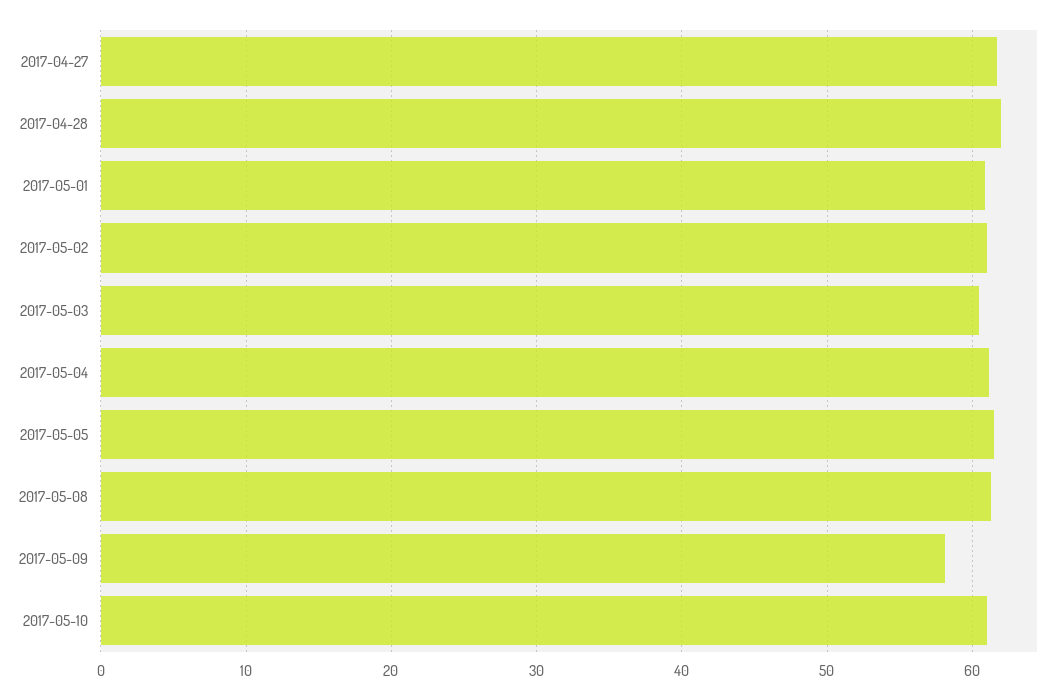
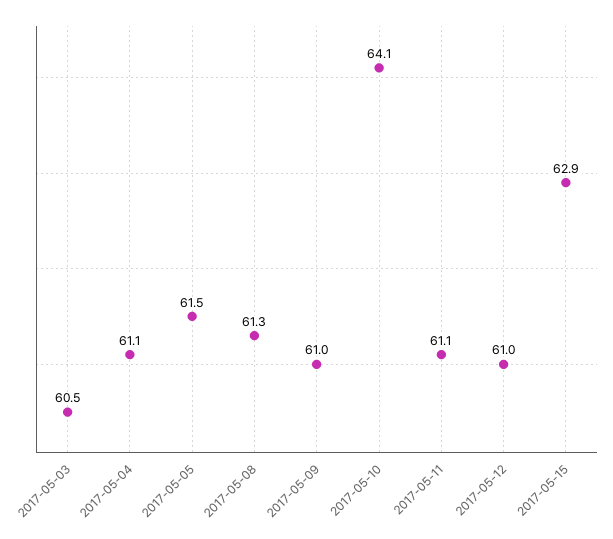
2017-04-27: 62 -> none
2017-04-28: 62 -> none
2017-05-01: 61 -> none
2017-05-02: 61 -> none
2017-05-09: 58 -> 61
2017-05-10: 61 -> 64.1
2017-05-11: none -> 61.1
2017-05-12: none -> 61
2017-05-15: none -> 62.9

